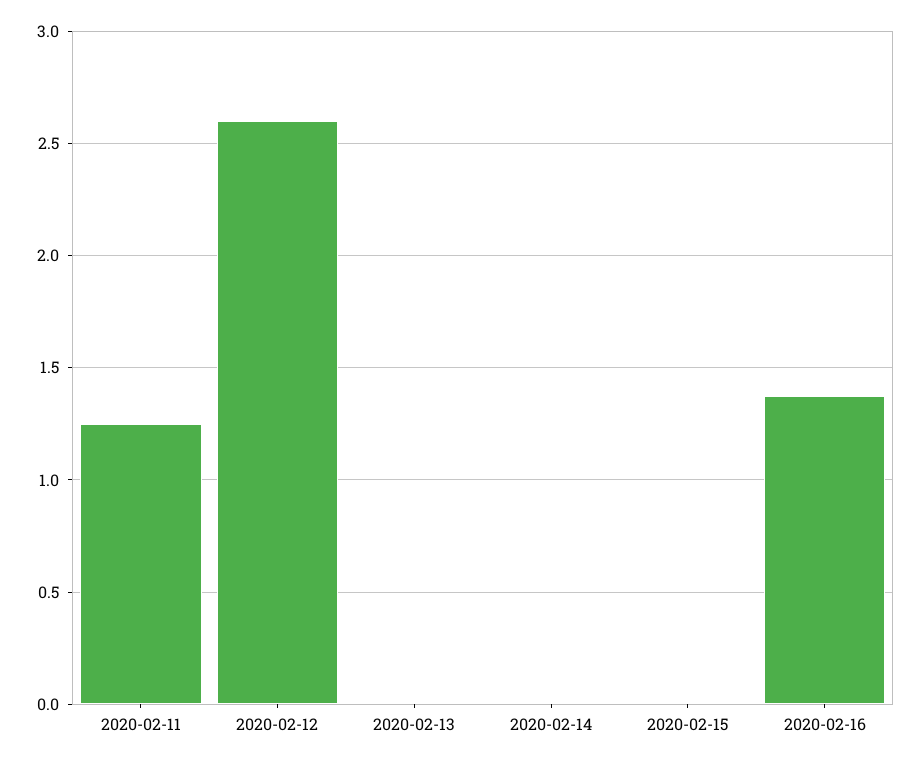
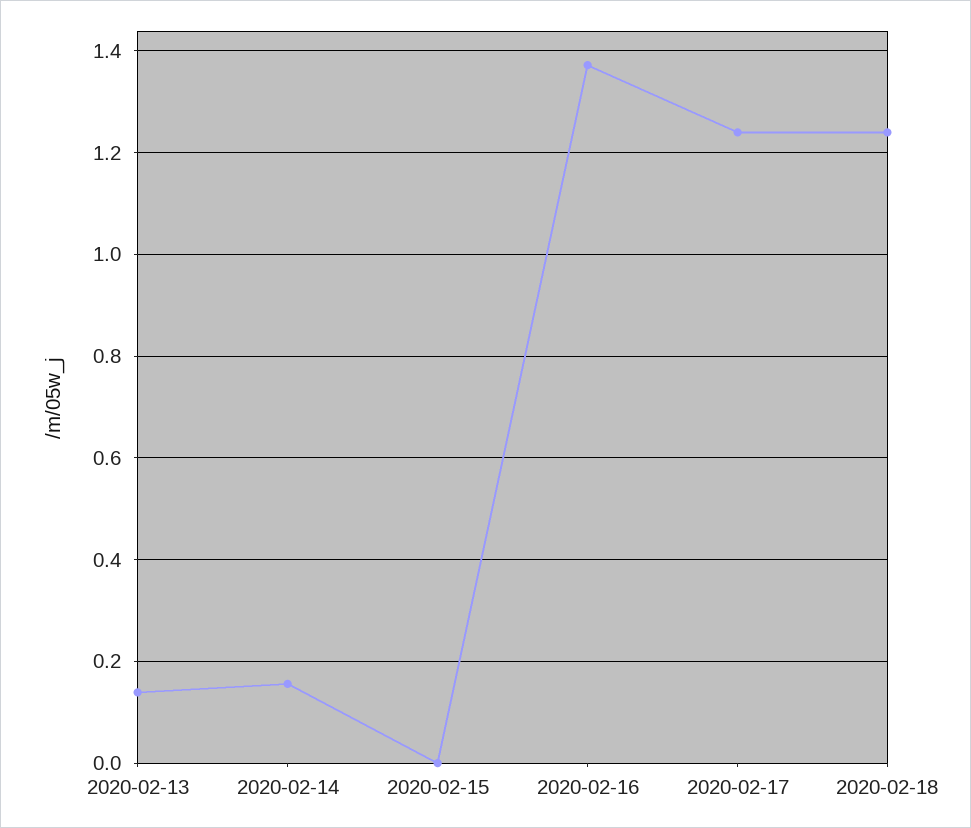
2020-02-11: 1.25 -> none
2020-02-12: 2.6 -> none
2020-02-13: 0 -> 0.14
2020-02-14: 0 -> 0.16
2020-02-17: none -> 1.24
2020-02-18: none -> 1.24

